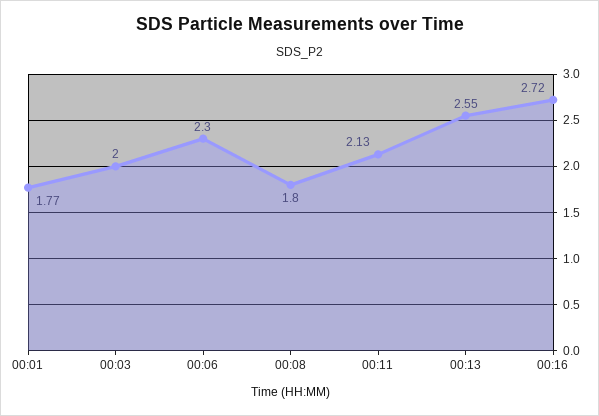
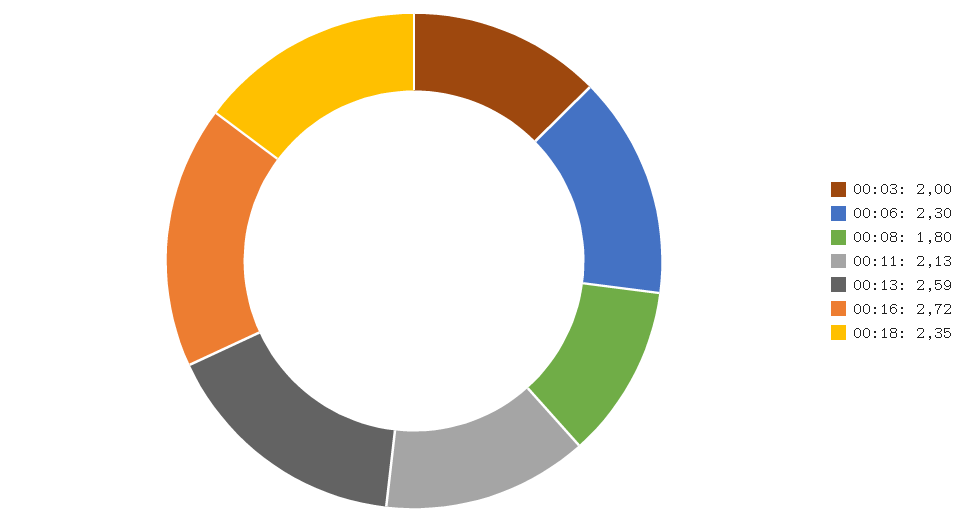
00:01: 1.77 -> none
00:13: 2.55 -> 2.59
00:18: none -> 2.35

